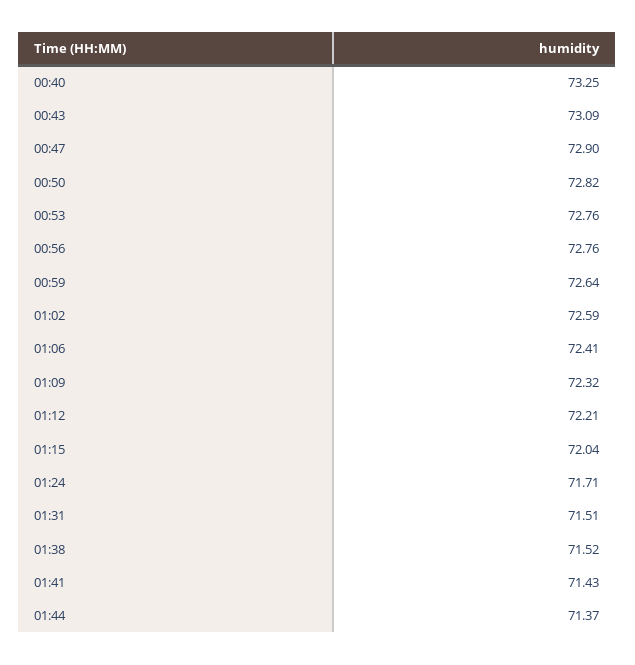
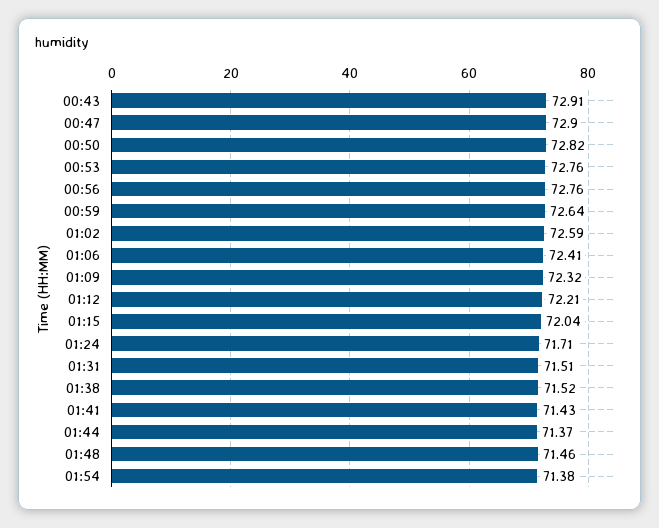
00:40: 73.25 -> none
00:43: 73.09 -> 72.91
01:48: none -> 71.46
01:54: none -> 71.38

